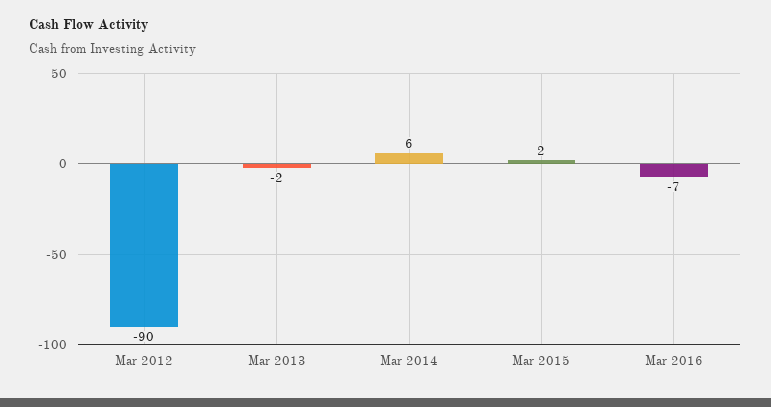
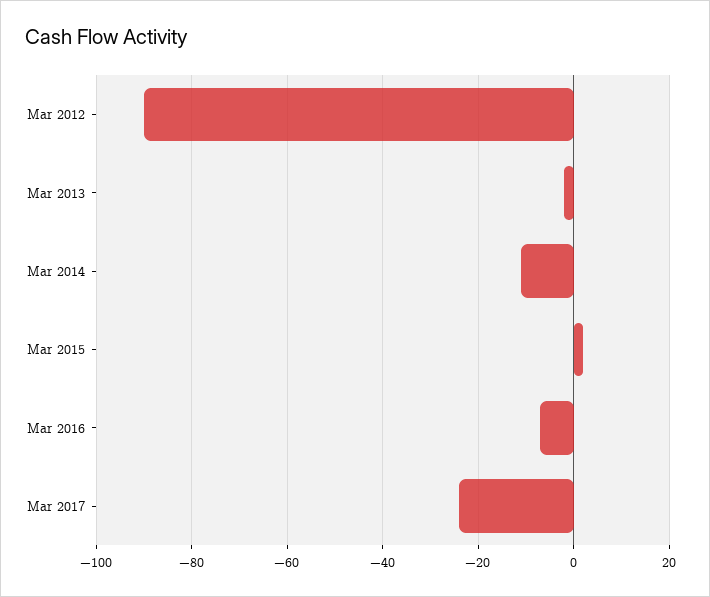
Mar 2014: 6 -> -10
Mar 2017: none -> -25

